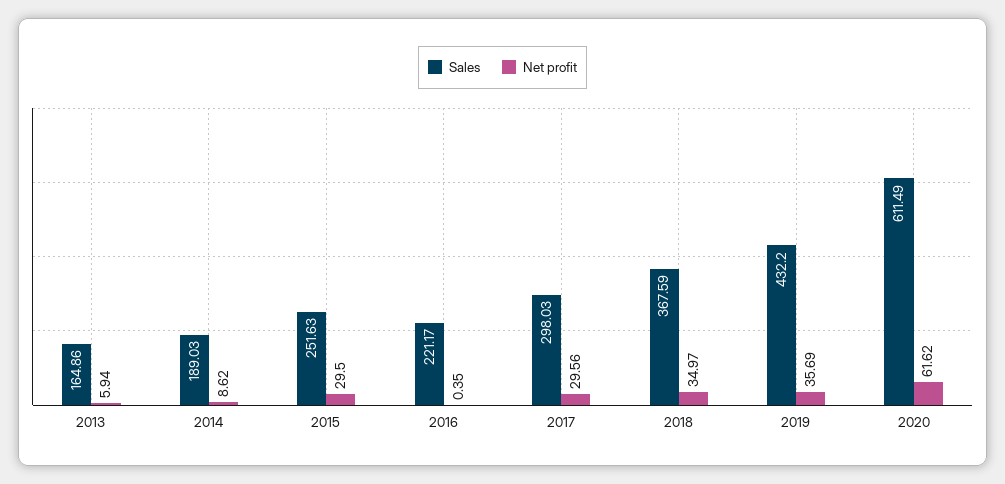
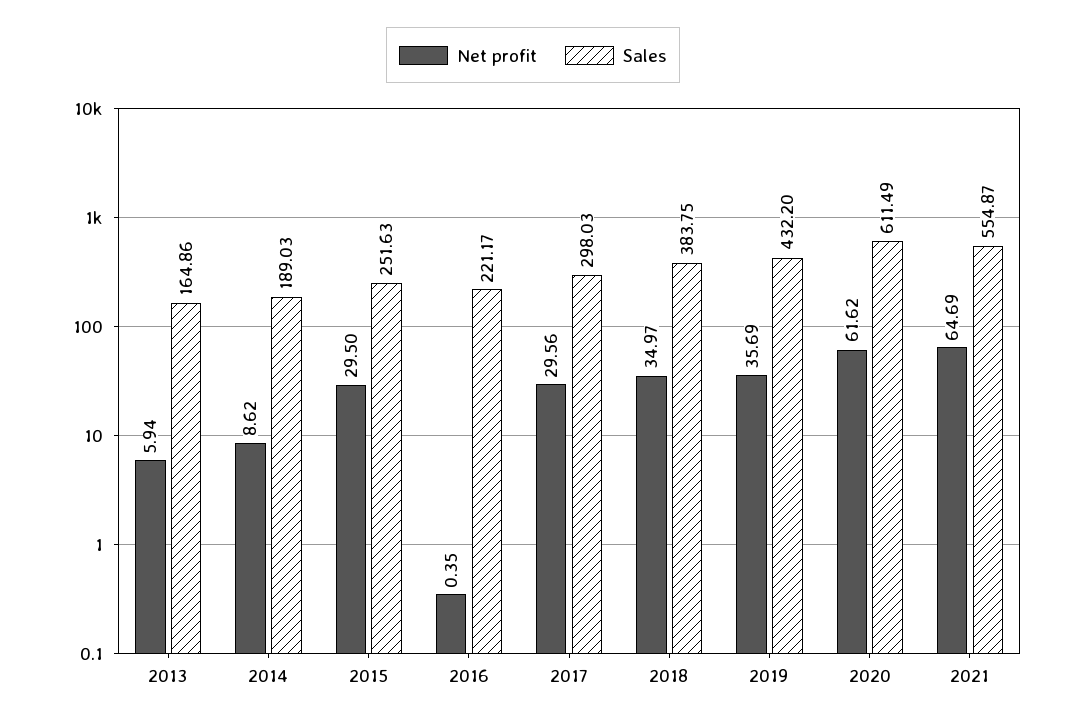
Sales, 2018: 367.59 -> 383.75
Net profit, 2021: none -> 64.69
Sales, 2021: none -> 554.87

